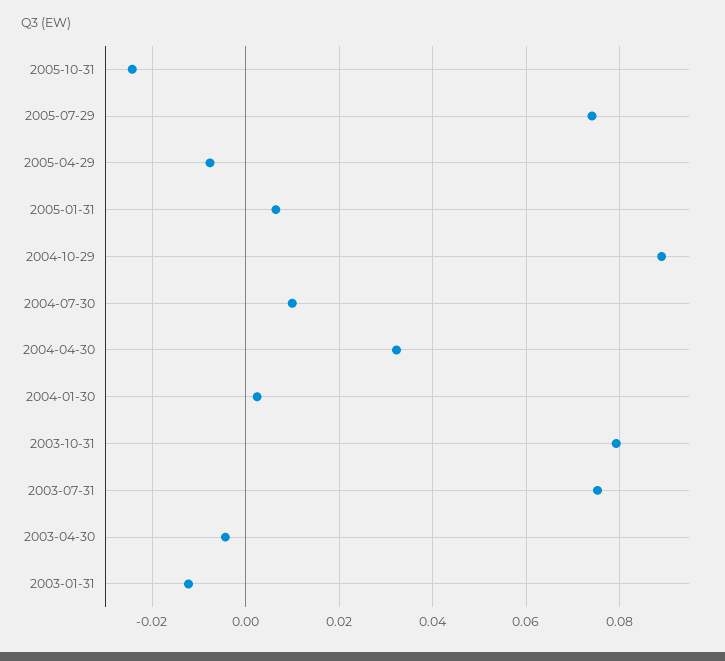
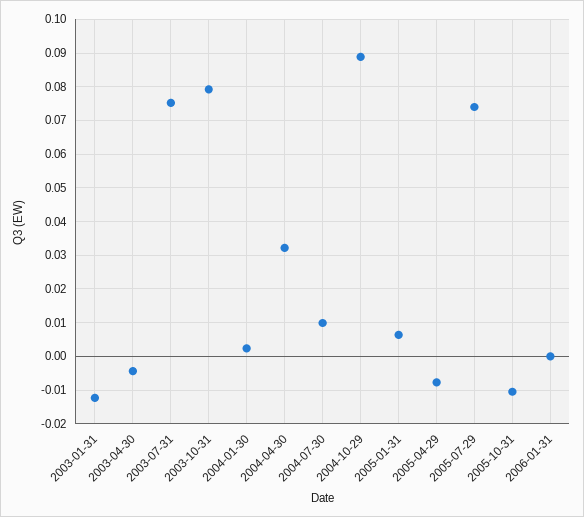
2005-10-31: -0.024 -> -0.01
2006-01-31: none -> 0

